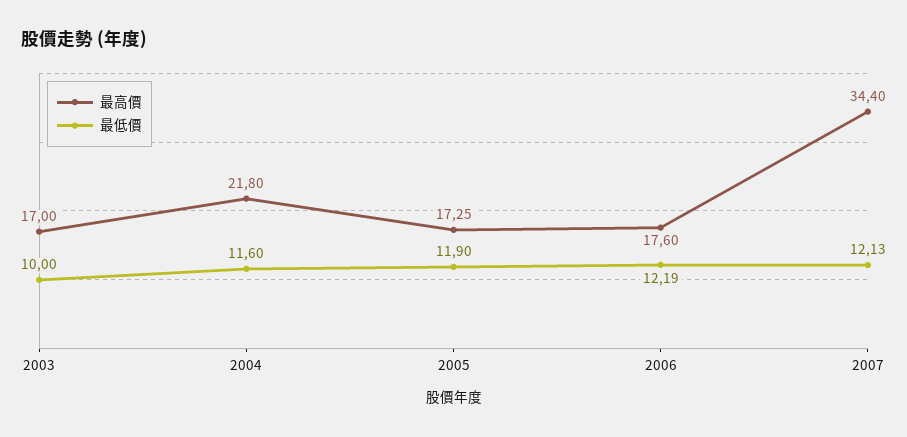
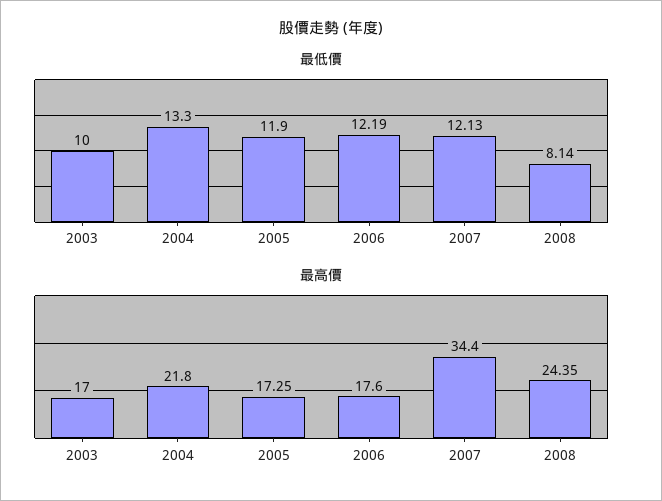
最低價, 2004: 11.6 -> 13.3
最低價, 2008: none -> 8.14
最高價, 2008: none -> 24.35

